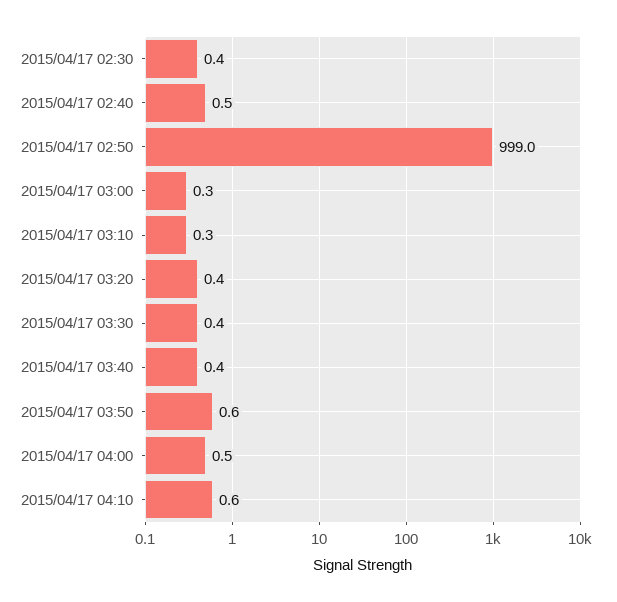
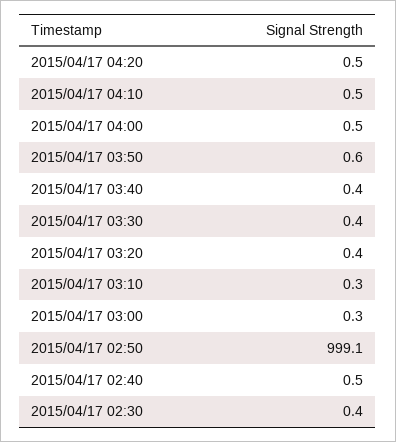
2015/04/17 02:50: 999 -> 999.1
2015/04/17 04:10: 0.6 -> 0.5
2015/04/17 04:20: none -> 0.5

